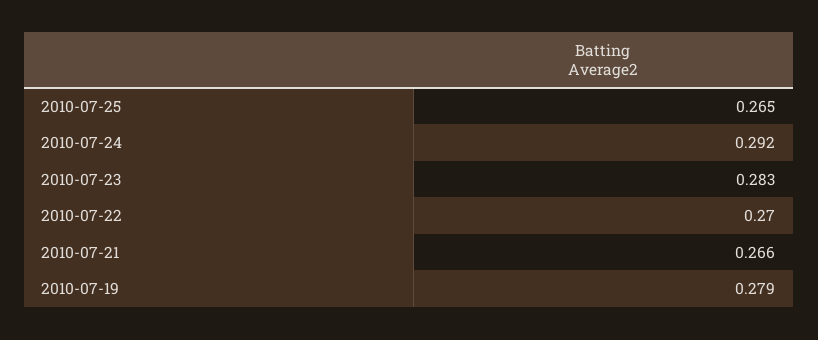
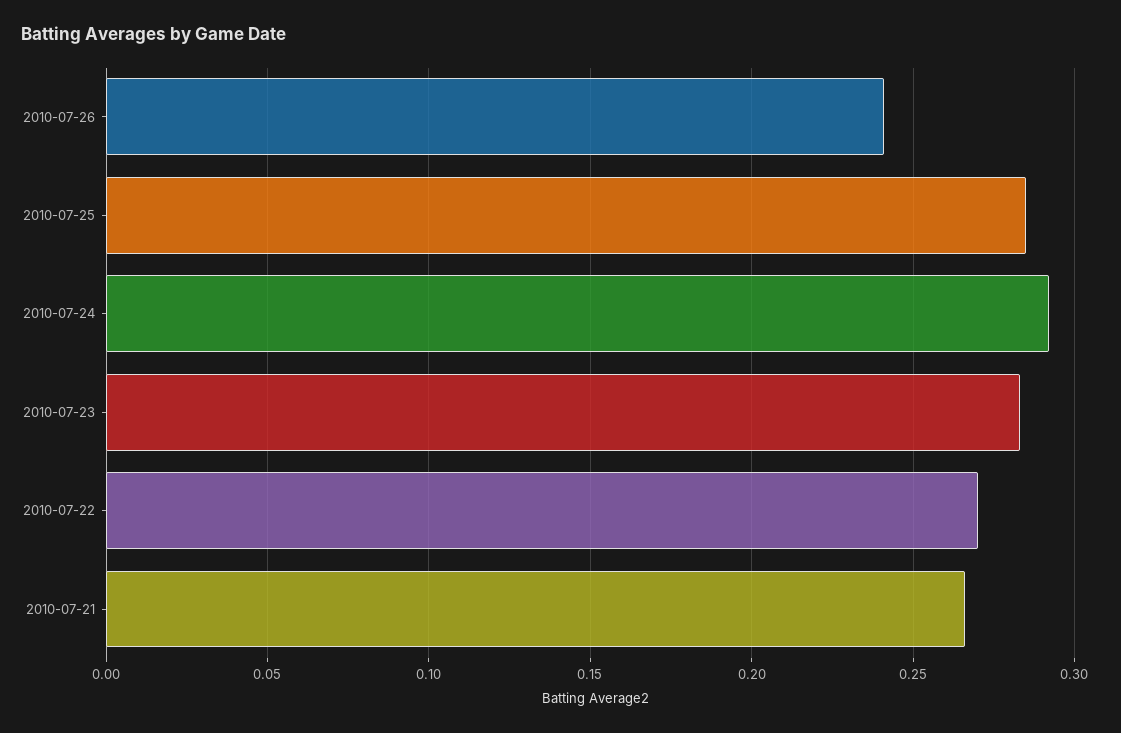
2010-07-25: 0.265 -> 0.285
2010-07-19: 0.279 -> none
2010-07-26: none -> 0.24

